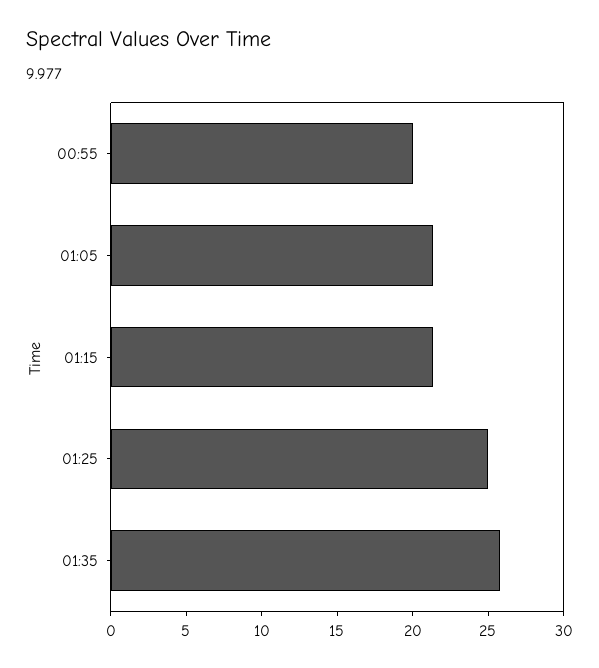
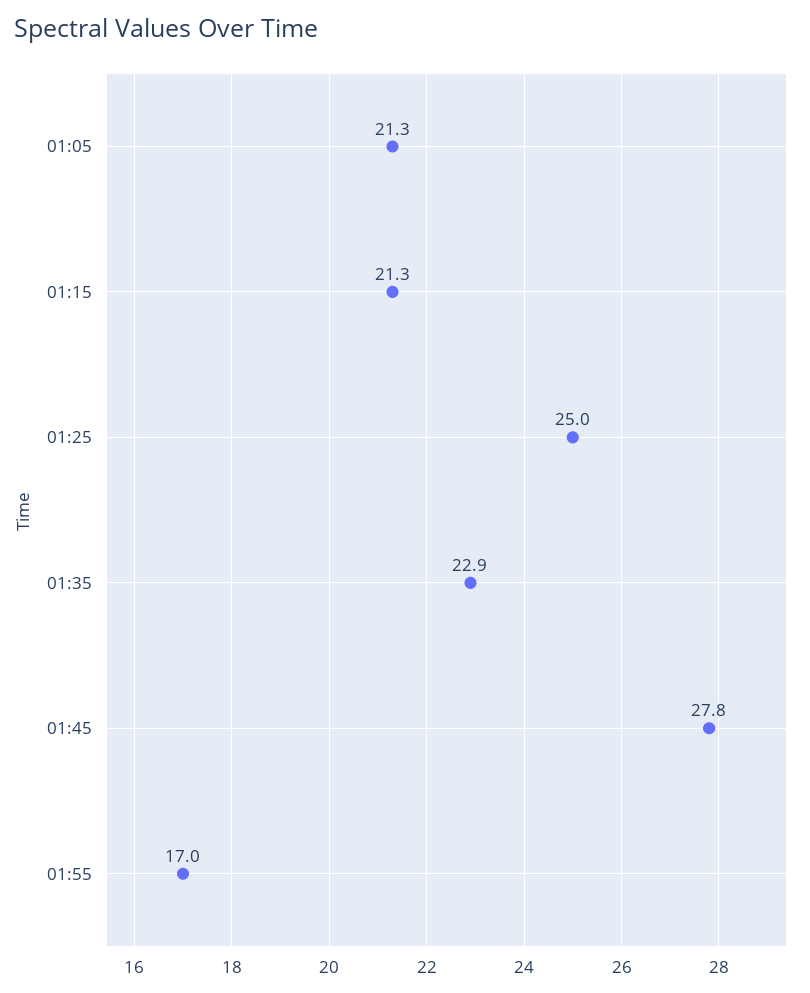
00:55: 20 -> none
01:35: 26 -> 22.9
01:45: none -> 27.8
01:55: none -> 17

